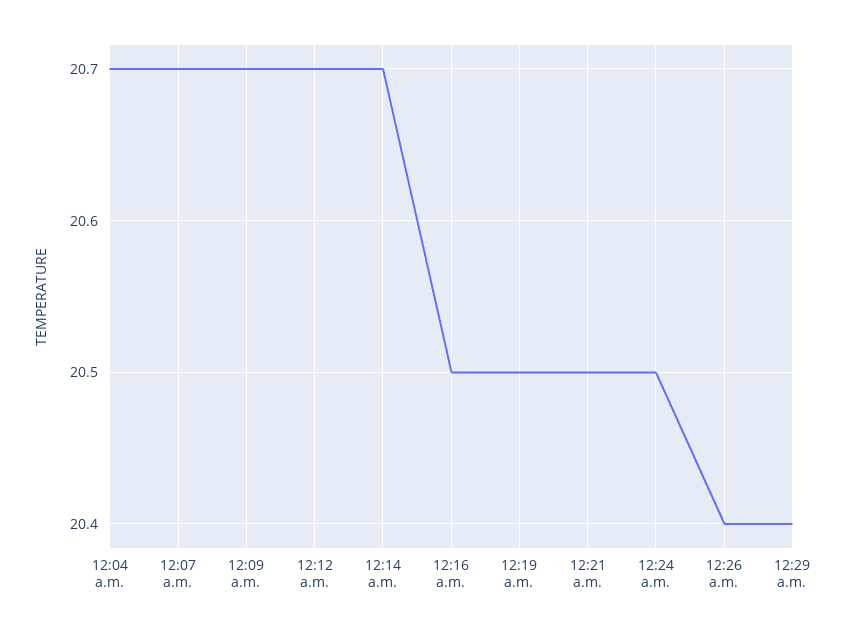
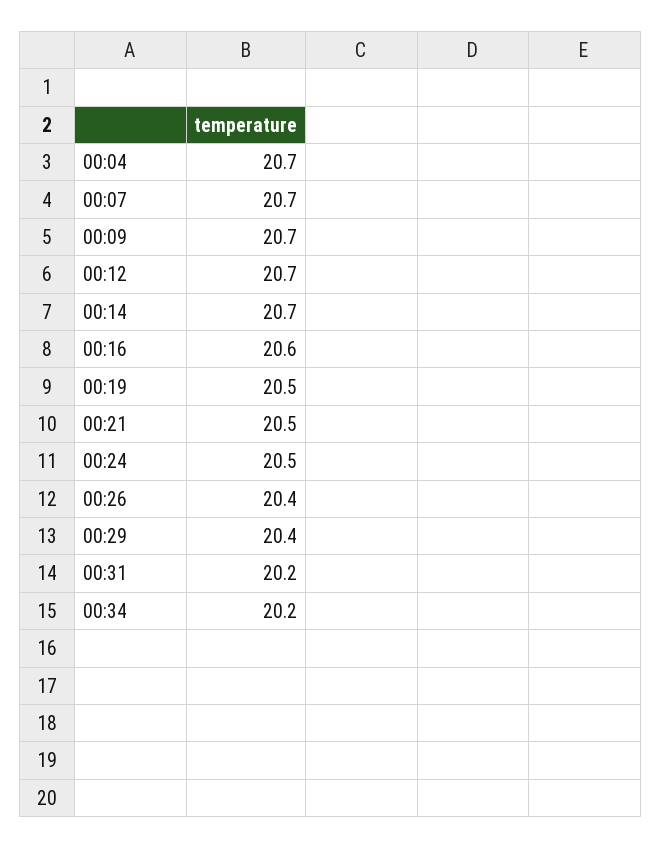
12:16 a.m.: 20.5 -> 20.6
00:31: none -> 20.2
00:34: none -> 20.2

